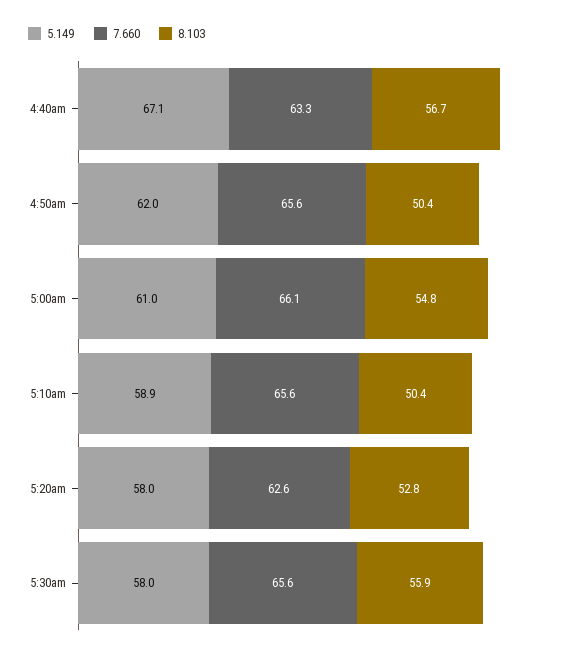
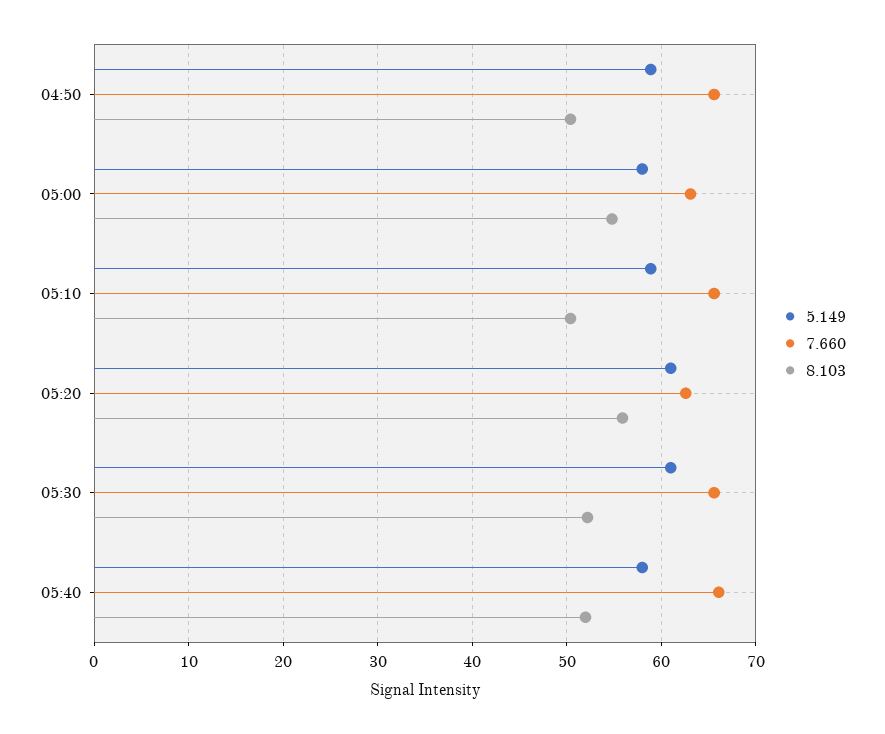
5.149, 4:40am: 67.1 -> none
7.660, 4:40am: 63.3 -> none
8.103, 4:40am: 56.7 -> none
5.149, 4:50am: 62 -> 59
5.149, 5:00am: 61 -> 58
7.660, 5:00am: 66.1 -> 63
5.149, 5:20am: 58 -> 61
8.103, 5:20am: 52.8 -> 56
5.149, 5:30am: 58 -> 61
8.103, 5:30am: 55.9 -> 52
5.149, 05:40: none -> 58
7.660, 05:40: none -> 66
8.103, 05:40: none -> 52

